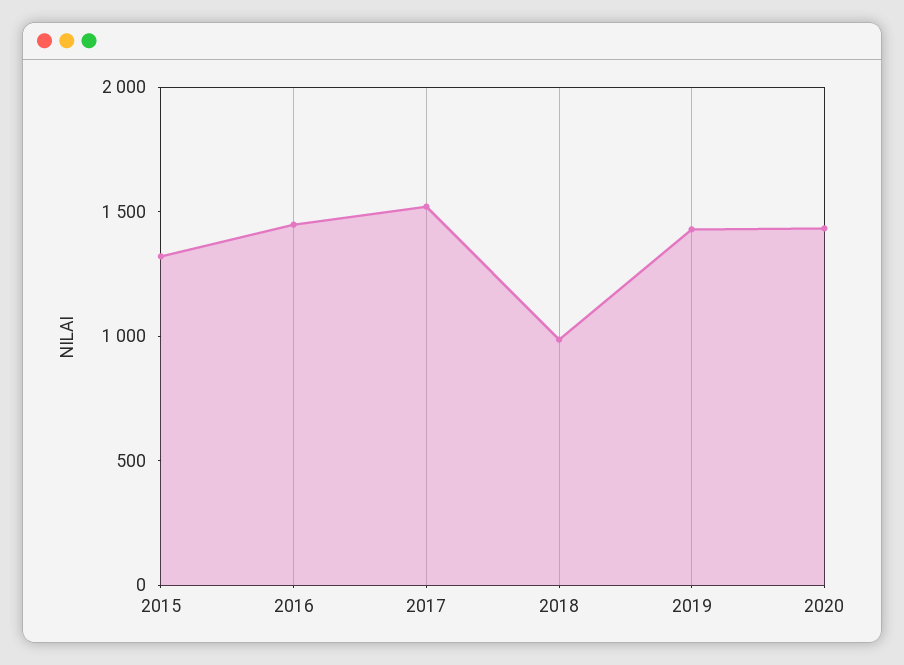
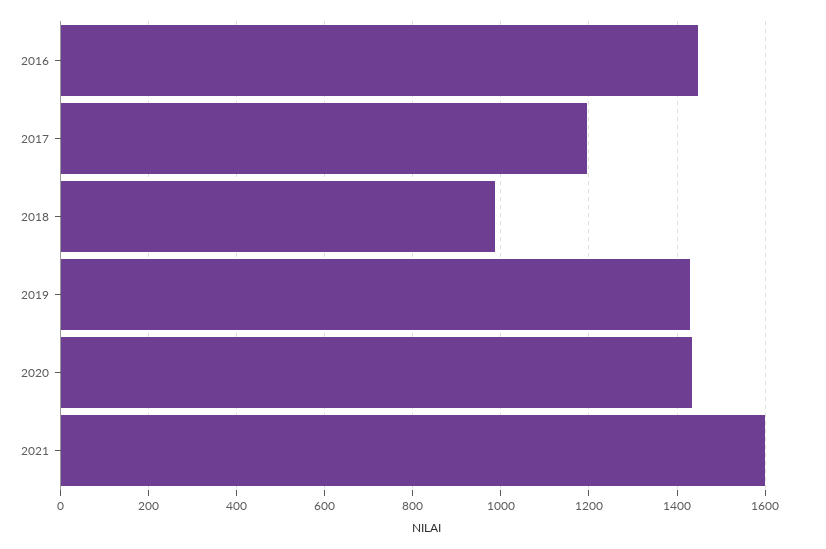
2015: 1300 -> none
2017: 1500 -> 1200
2021: none -> 1600

